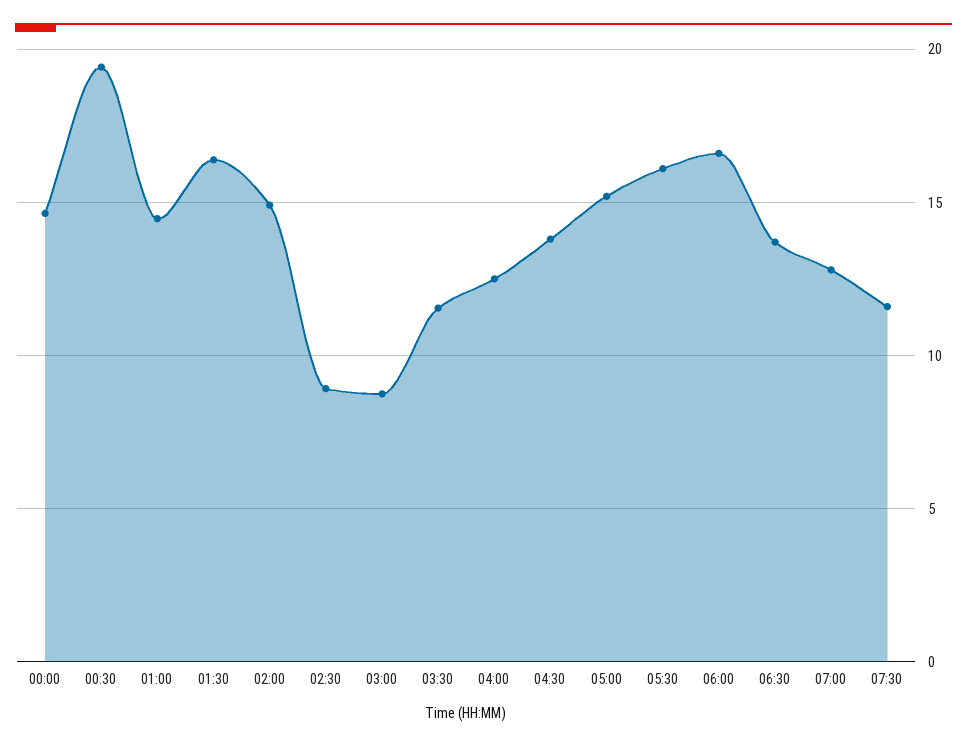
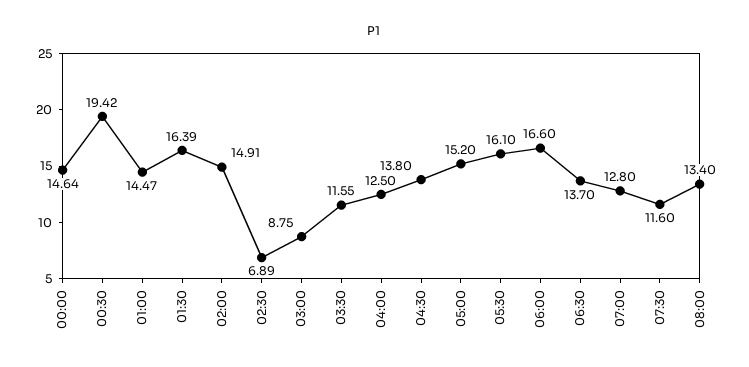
02:30: 9 -> 6.89
08:00: none -> 13.4

